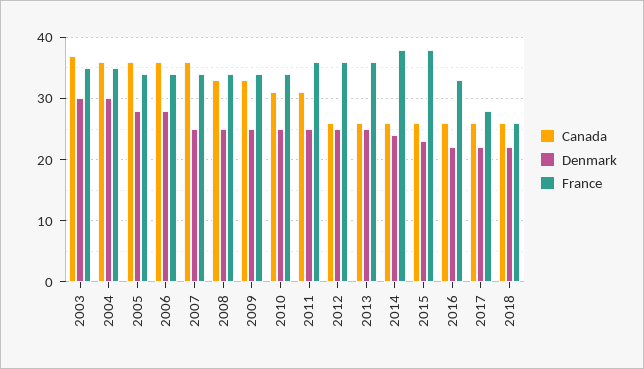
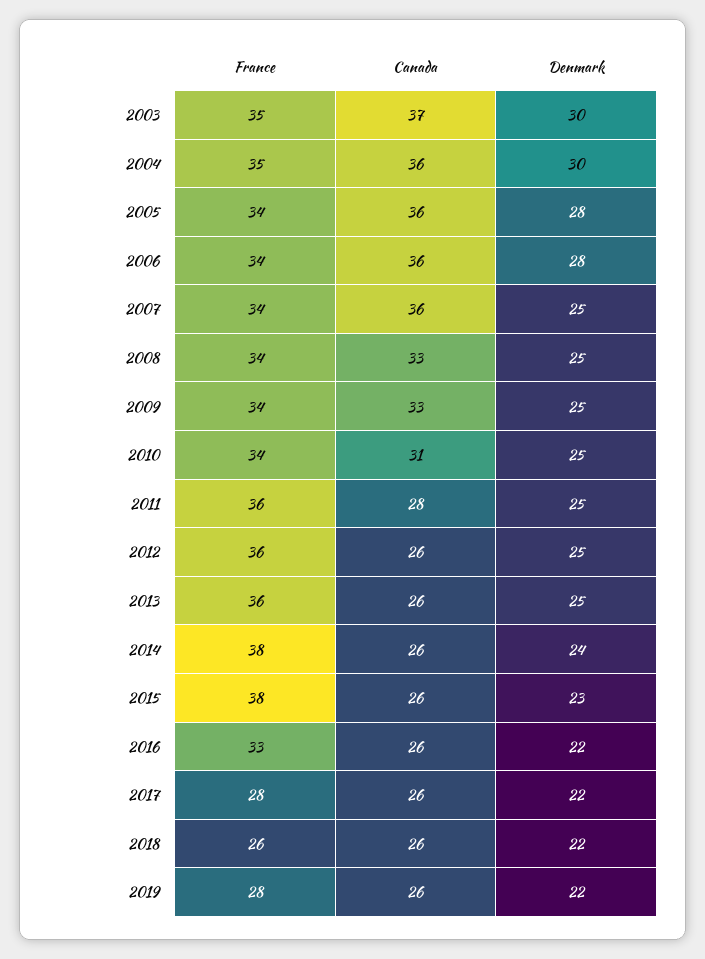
Canada, 2011: 31 -> 28
France, 2019: none -> 28
Canada, 2019: none -> 26
Denmark, 2019: none -> 22

